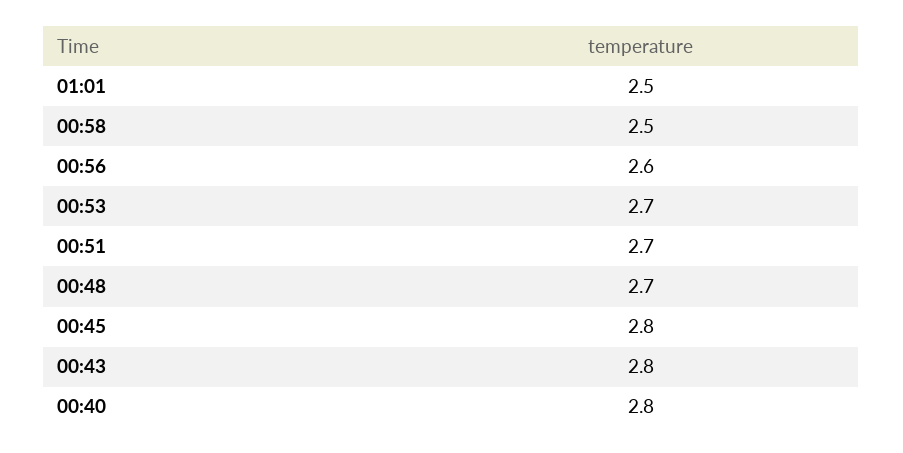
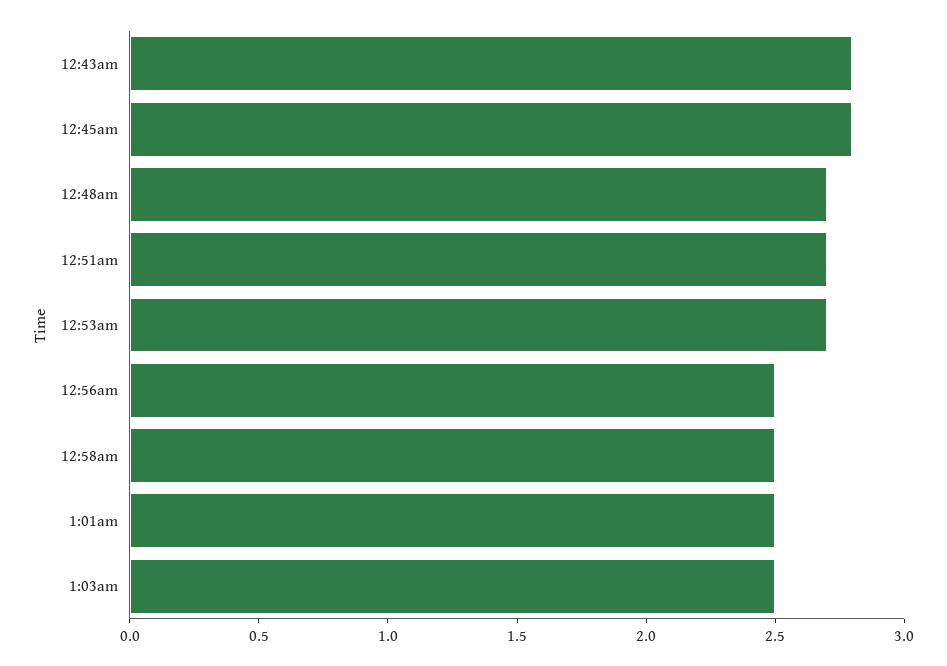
00:56: 2.6 -> 2.5
00:40: 2.8 -> none
1:03am: none -> 2.5

